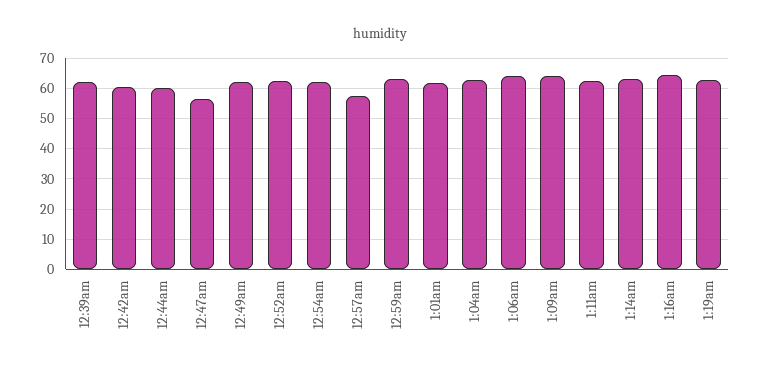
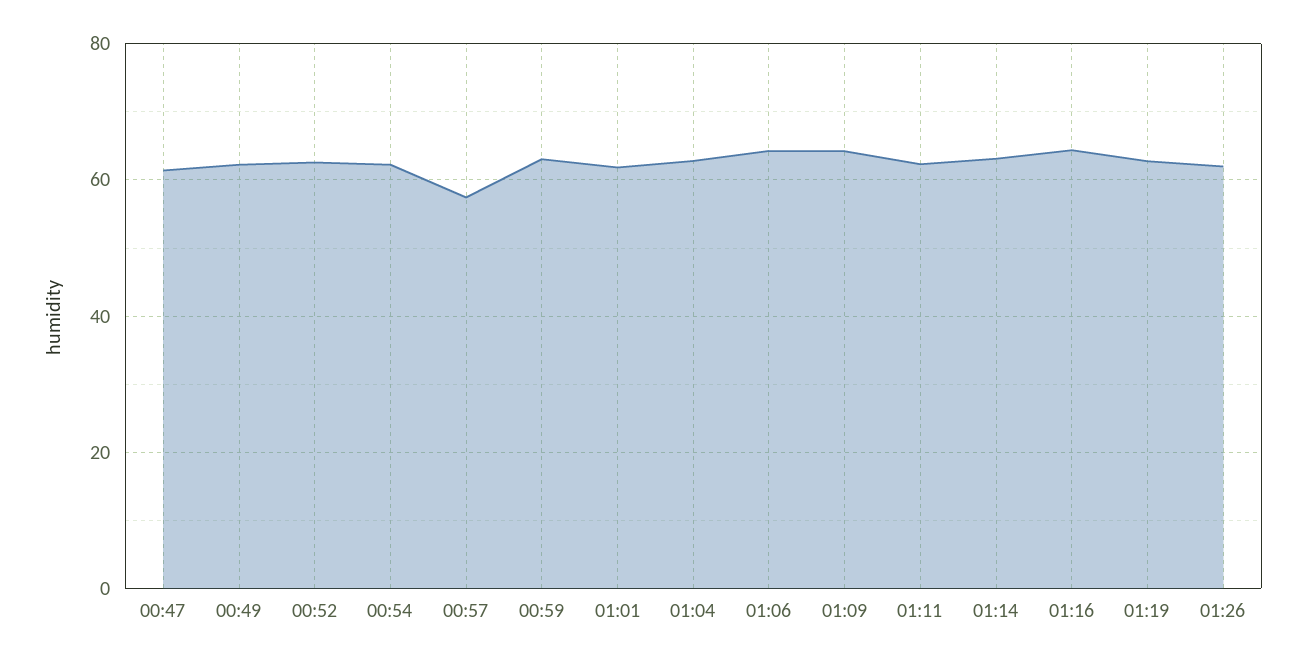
12:39am: 62 -> none
12:42am: 60 -> none
12:44am: 60 -> none
12:47am: 56 -> 62
01:26: none -> 62

